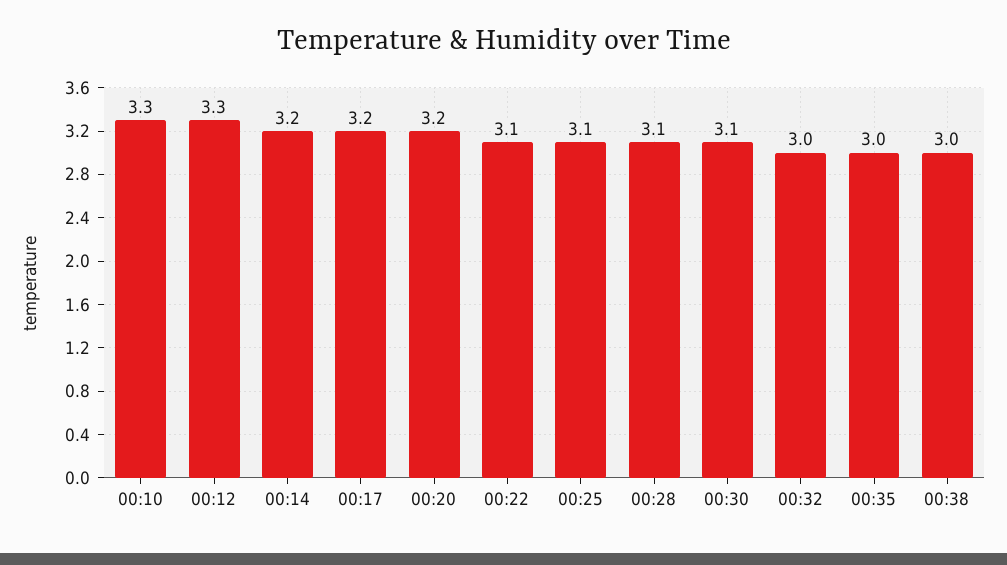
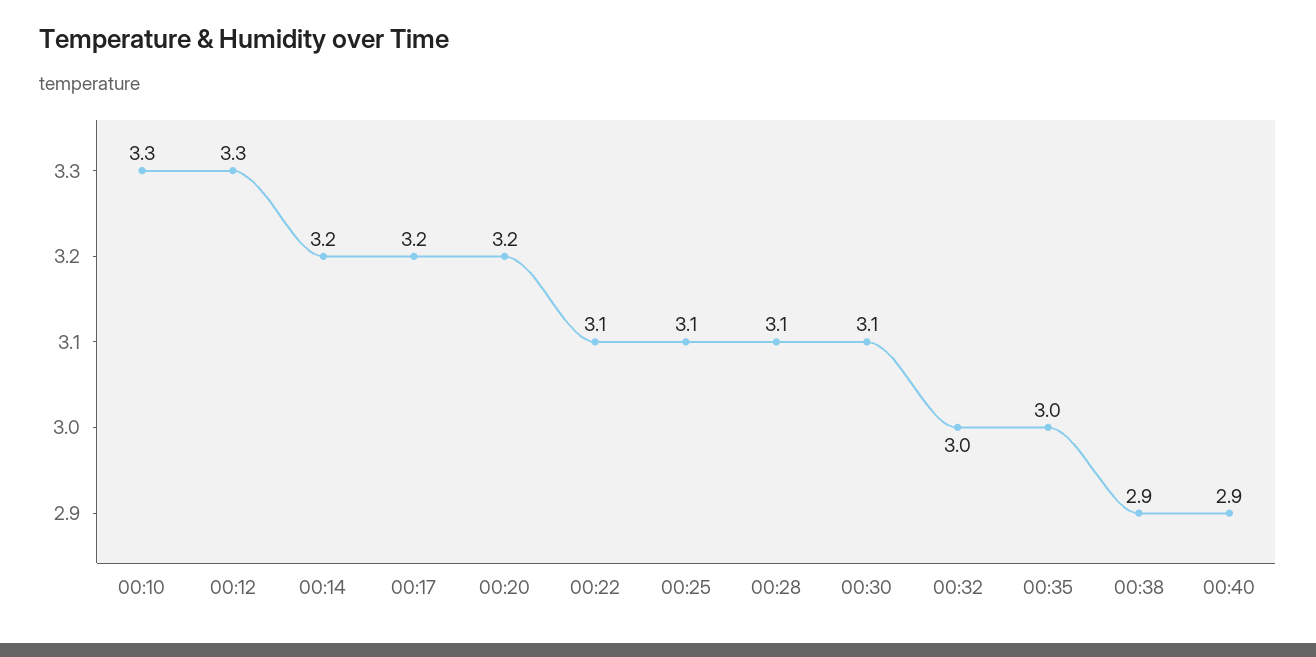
00:38: 3 -> 2.9
00:40: none -> 2.9

